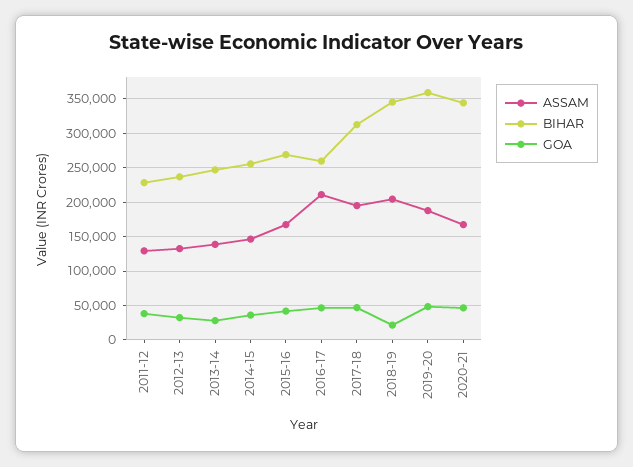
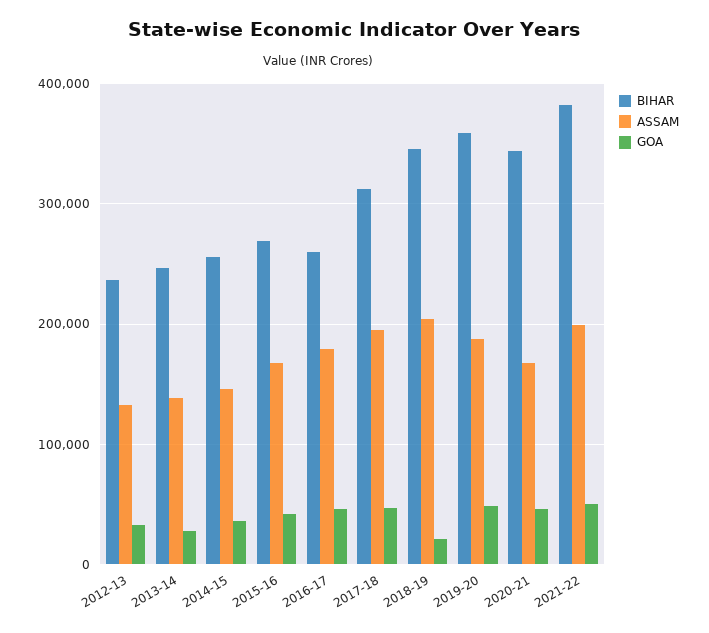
ASSAM, 2011-12: 130000 -> none
BIHAR, 2011-12: 230000 -> none
GOA, 2011-12: 40000 -> none
ASSAM, 2016-17: 210000 -> 180000
BIHAR, 2021-22: none -> 380000
ASSAM, 2021-22: none -> 200000
GOA, 2021-22: none -> 50000

